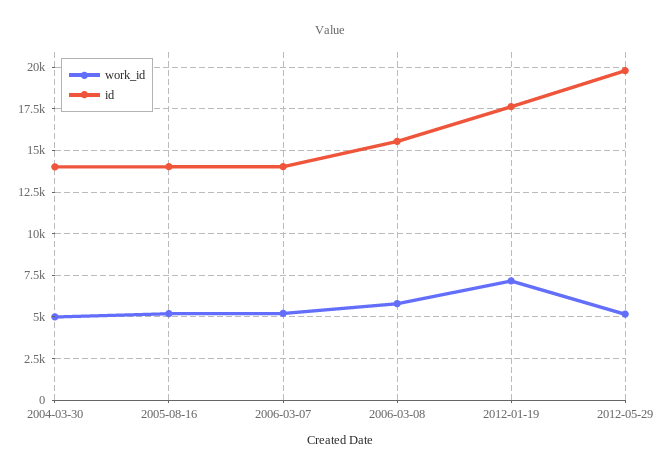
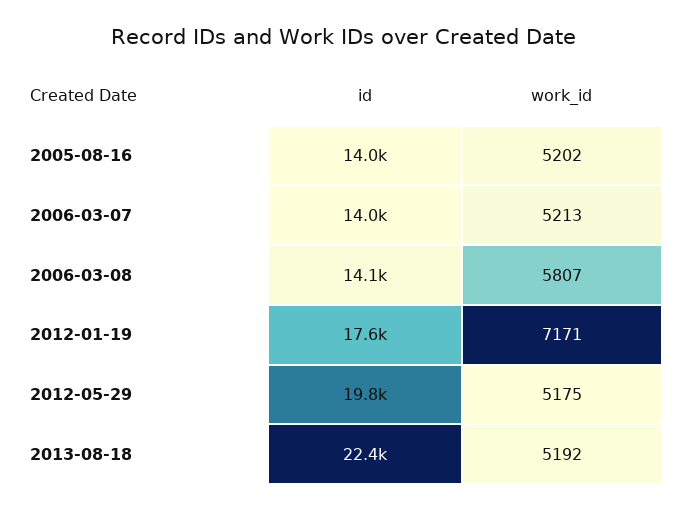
work_id, 2004-03-30: 5000 -> none
id, 2004-03-30: 14000 -> none
id, 2006-03-08: 15500 -> 14100
id, 2013-08-18: none -> 22400
work_id, 2013-08-18: none -> 5192

